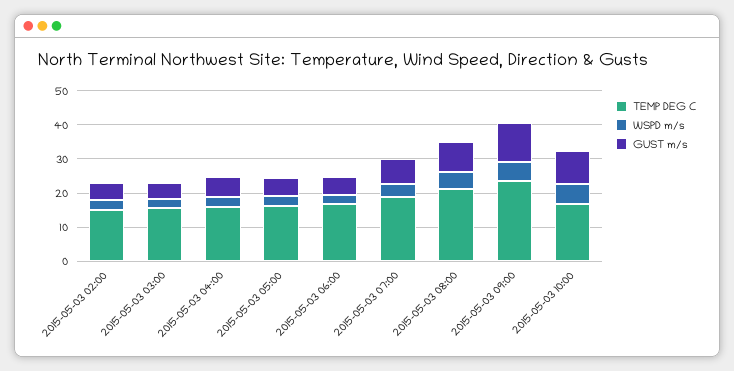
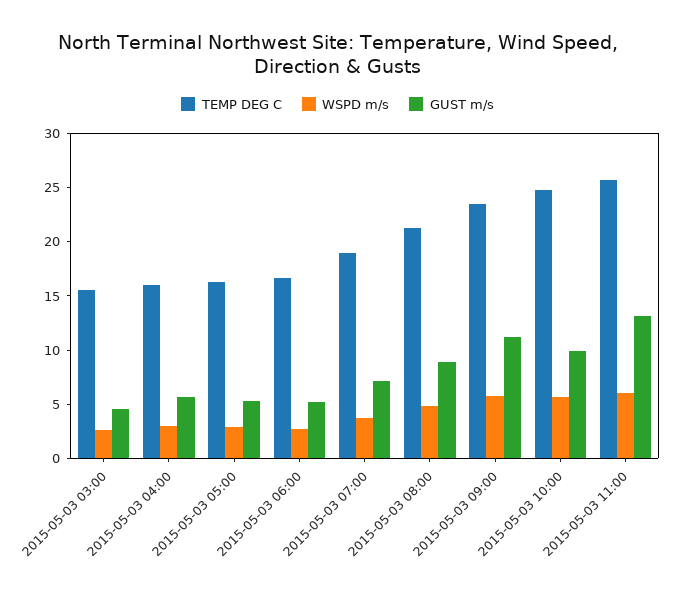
TEMP DEG C, 2015-05-03 02:00: 15 -> none
WSPD m/s, 2015-05-03 02:00: 2.5 -> none
GUST m/s, 2015-05-03 02:00: 5 -> none
TEMP DEG C, 2015-05-03 10:00: 17.5 -> 25
TEMP DEG C, 2015-05-03 11:00: none -> 26
WSPD m/s, 2015-05-03 11:00: none -> 6
GUST m/s, 2015-05-03 11:00: none -> 13

